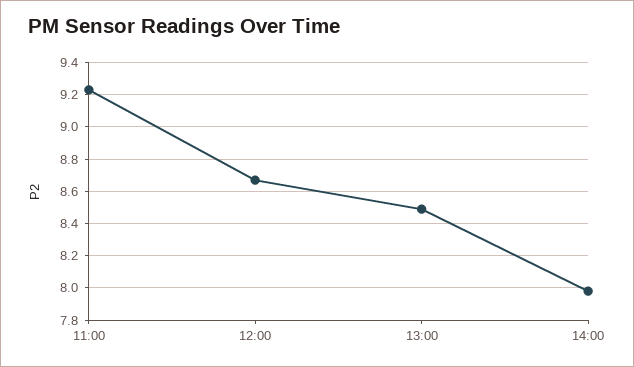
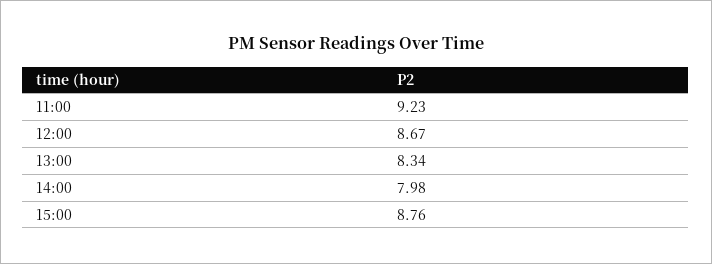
13:00: 8.5 -> 8.34
15:00: none -> 8.76

